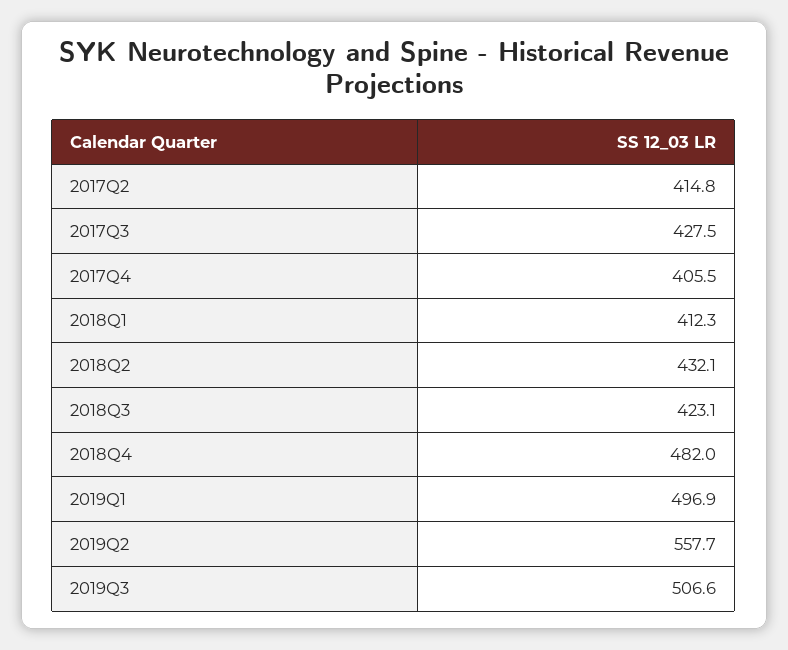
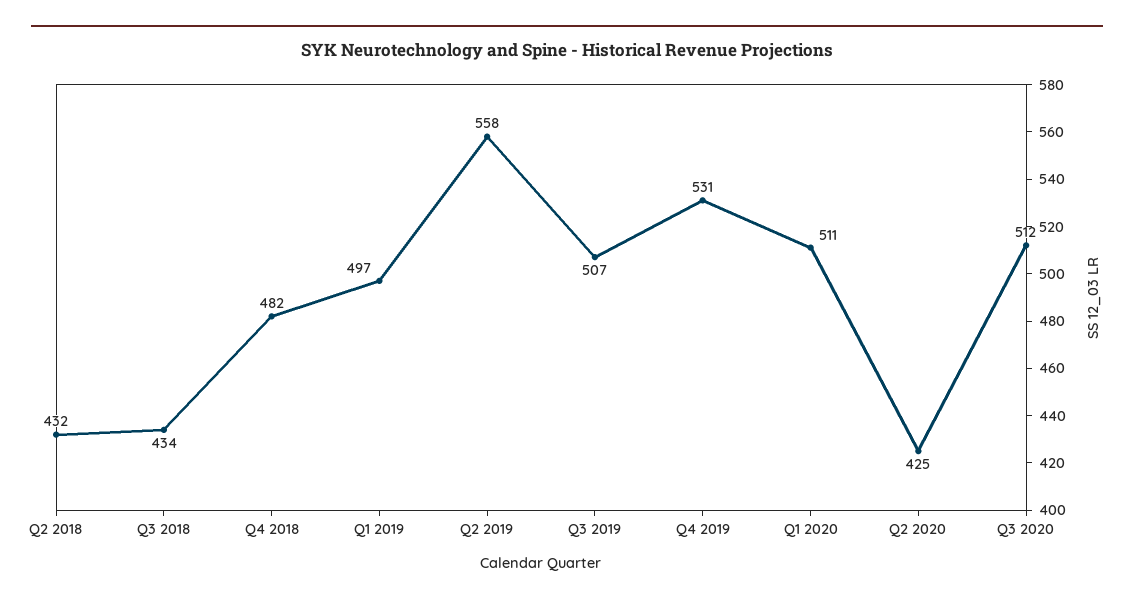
2017Q2: 414.8 -> none
2017Q3: 427.5 -> none
2017Q4: 405.5 -> none
2018Q1: 412.3 -> none
2018Q3: 423.1 -> 434
Q4 2019: none -> 531
Q1 2020: none -> 511
Q2 2020: none -> 425
Q3 2020: none -> 512

